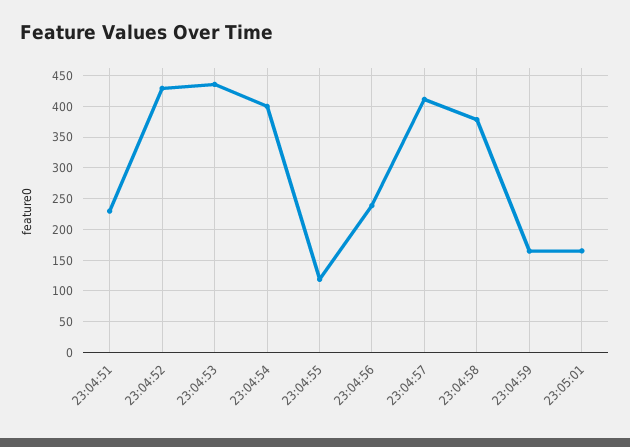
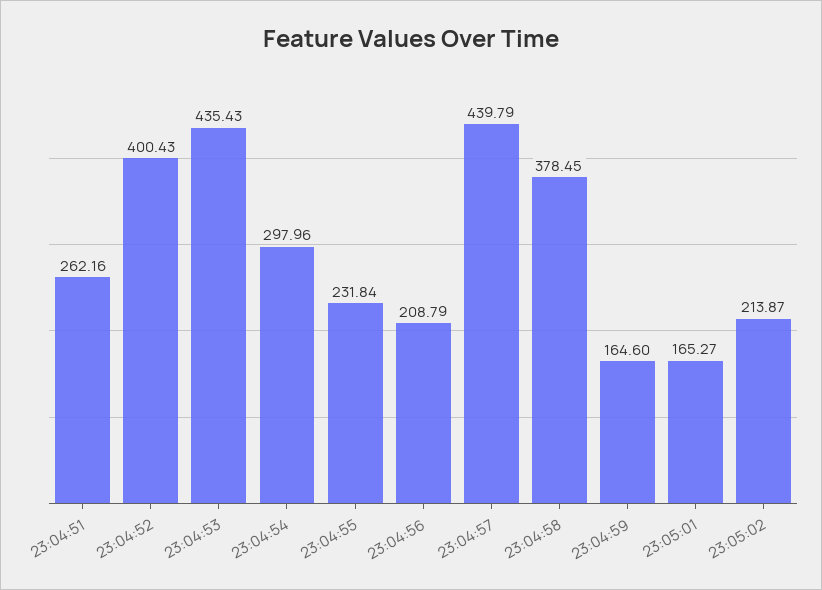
23:04:51: 230 -> 262.16
23:04:52: 430 -> 400.43
23:04:54: 400 -> 297.96
23:04:55: 120 -> 231.84
23:04:56: 240 -> 208.79
23:04:57: 410 -> 439.79
23:05:02: none -> 213.87

